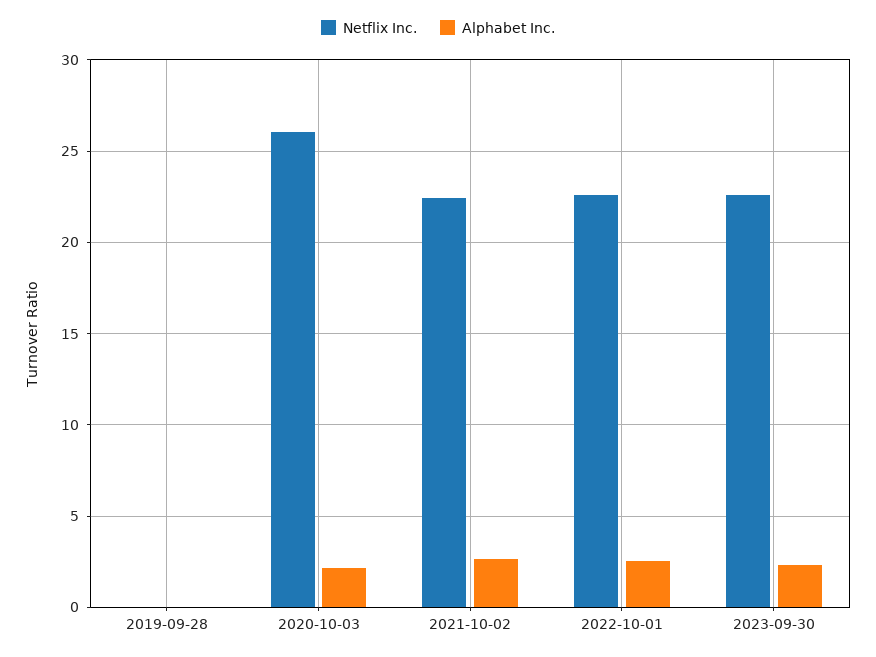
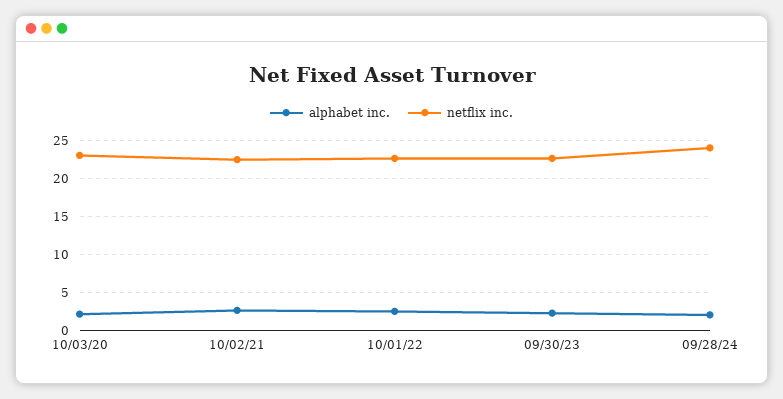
Netflix Inc., 2019-09-28: 0 -> none
Alphabet Inc., 2019-09-28: 0 -> none
Netflix Inc., 2020-10-03: 26 -> 23
Alphabet Inc., 09/28/24: none -> 2
Netflix Inc., 09/28/24: none -> 24

